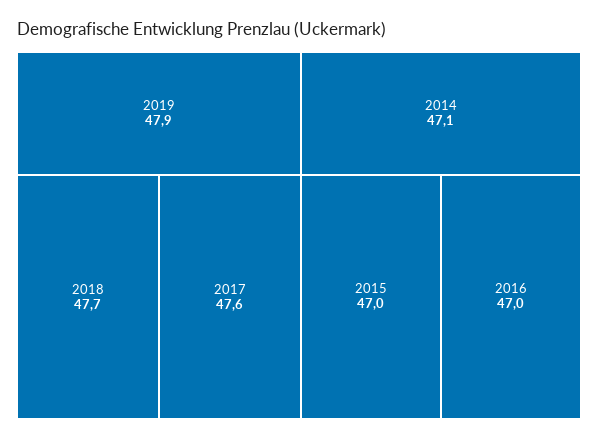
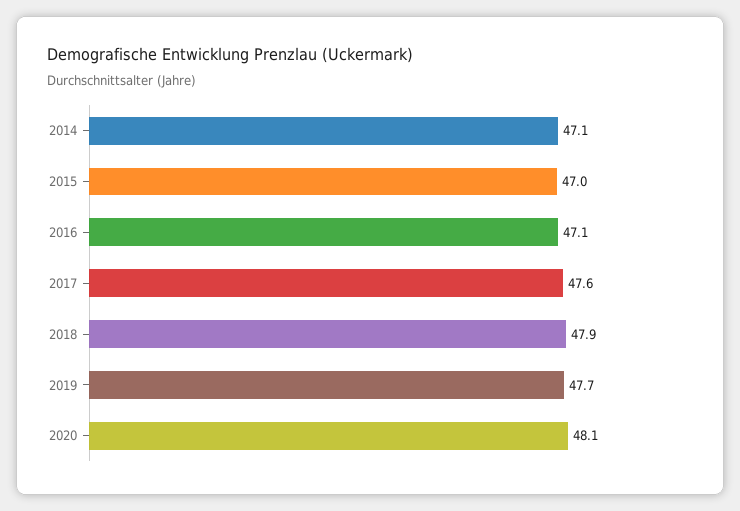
2019: 47.9 -> 47.7
2018: 47.7 -> 47.9
2016: 47 -> 47.1
2020: none -> 48.1

